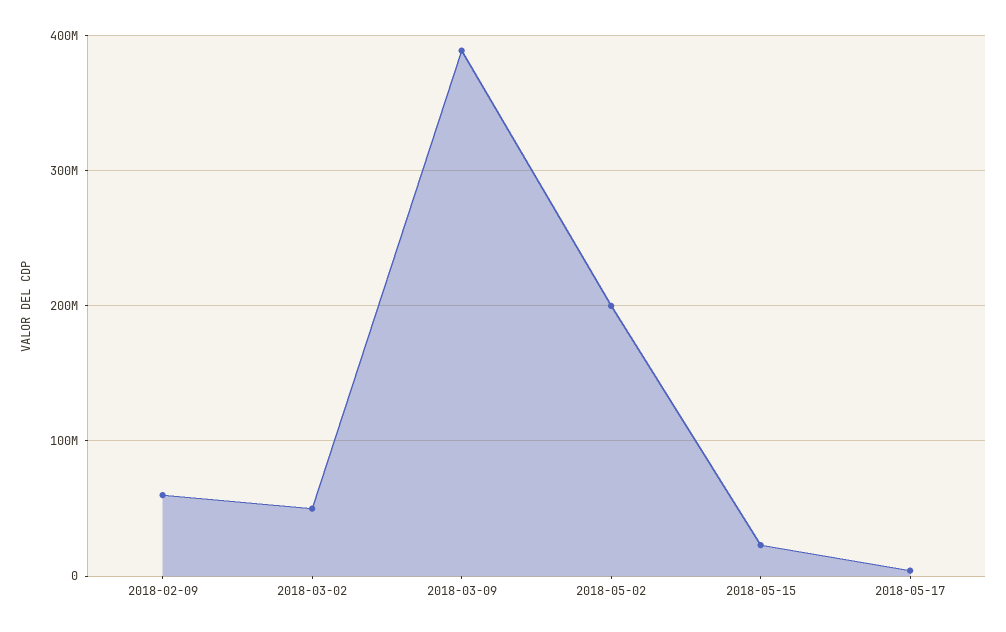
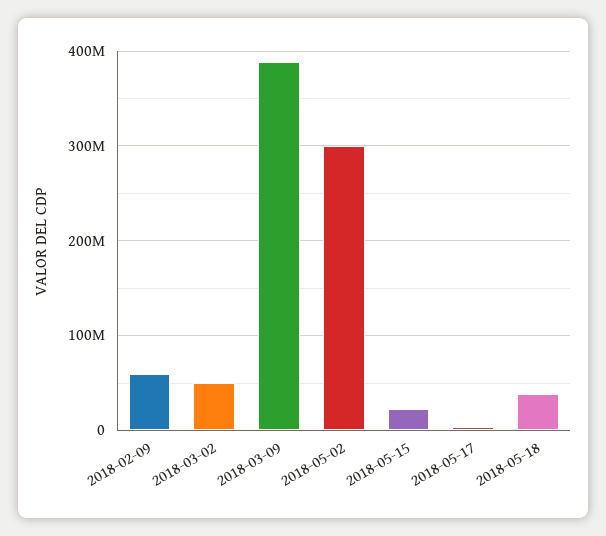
2018-05-02: 200000000 -> 300000000
2018-05-18: none -> 40000000

